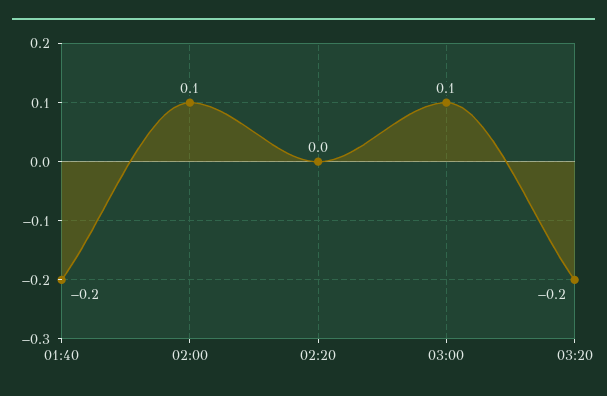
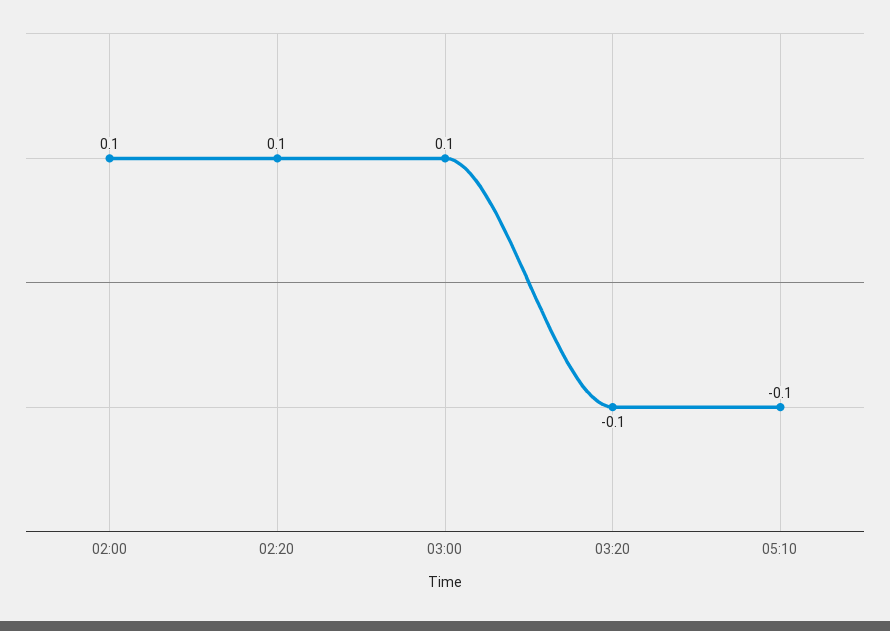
01:40: -0.2 -> none
02:20: 0 -> 0.1
03:20: -0.2 -> -0.1
05:10: none -> -0.1

